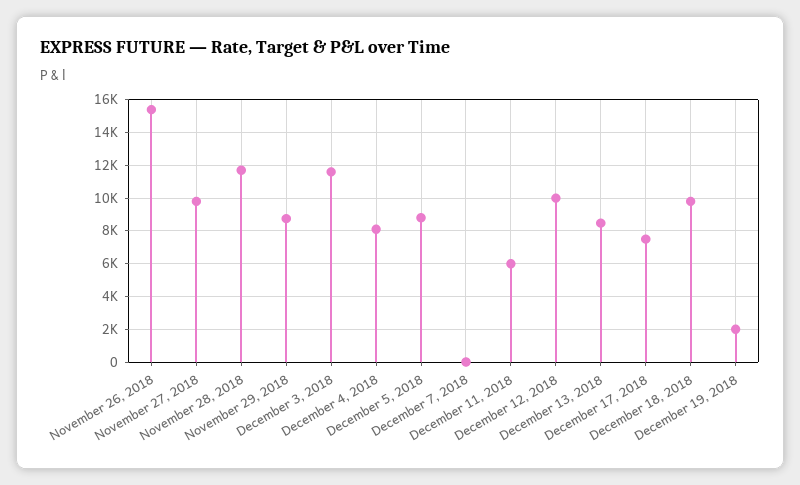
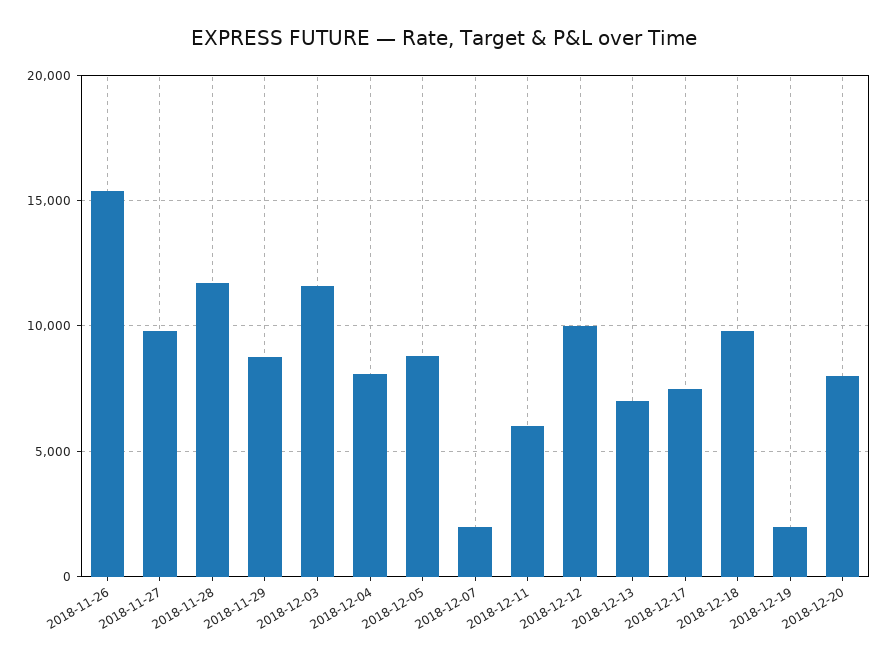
December 7, 2018: 0 -> 2000
December 13, 2018: 8500 -> 7000
2018-12-20: none -> 8000

